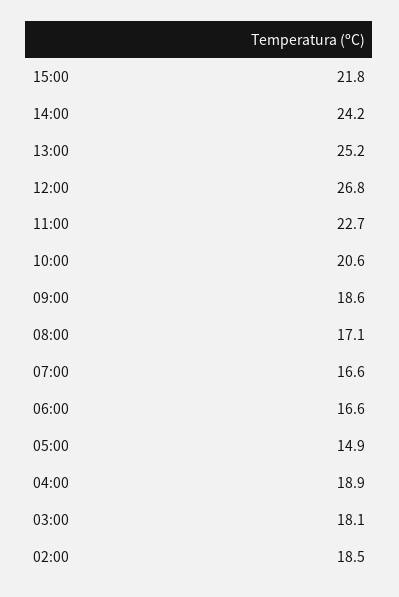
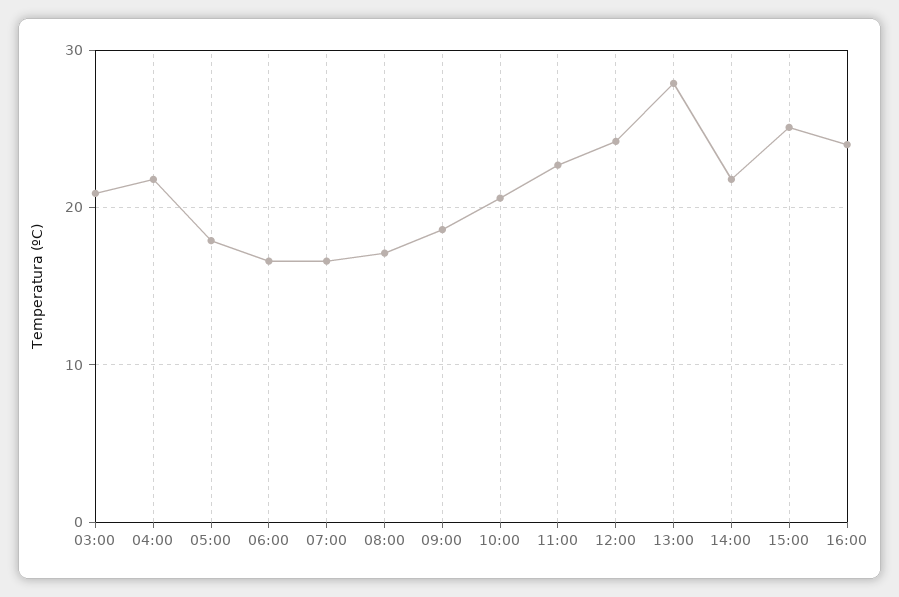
15:00: 21.8 -> 25
14:00: 24.2 -> 22
13:00: 25.2 -> 28
12:00: 26.8 -> 24
05:00: 14.9 -> 18
04:00: 18.9 -> 22
03:00: 18.1 -> 21
02:00: 18.5 -> none
16:00: none -> 24

